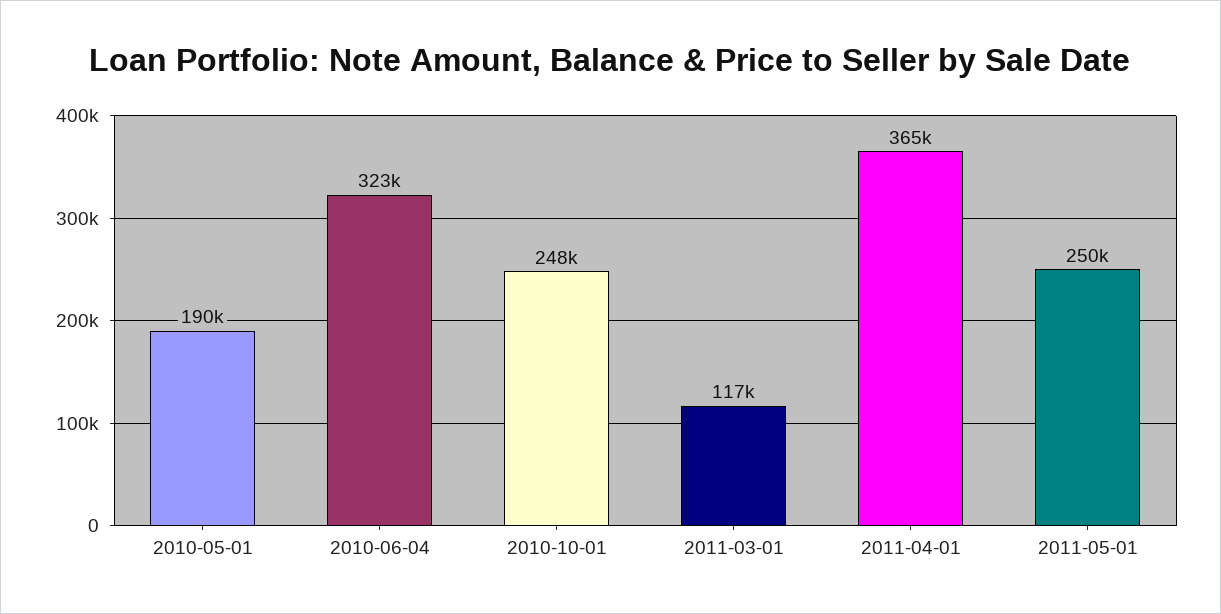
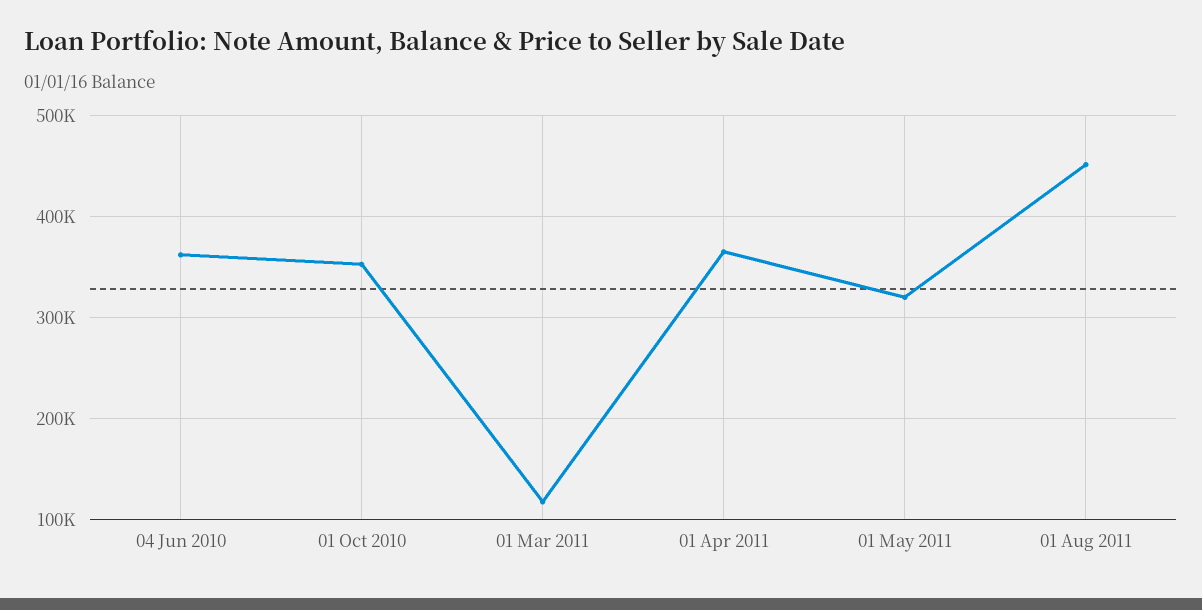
2010-05-01: 190000 -> none
2010-06-04: 323000 -> 360000
2010-10-01: 248000 -> 350000
2011-05-01: 250000 -> 320000
01 Aug 2011: none -> 450000

